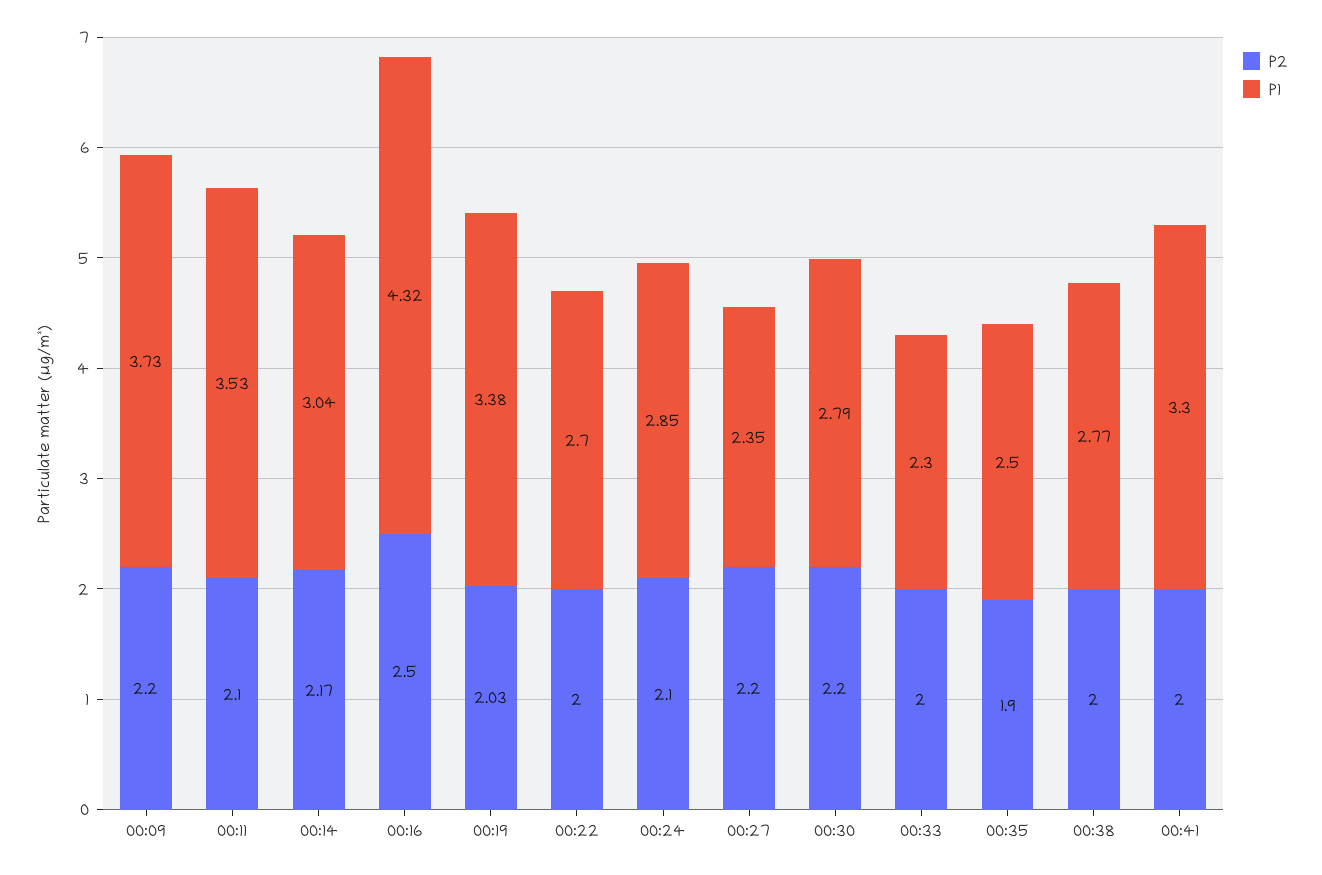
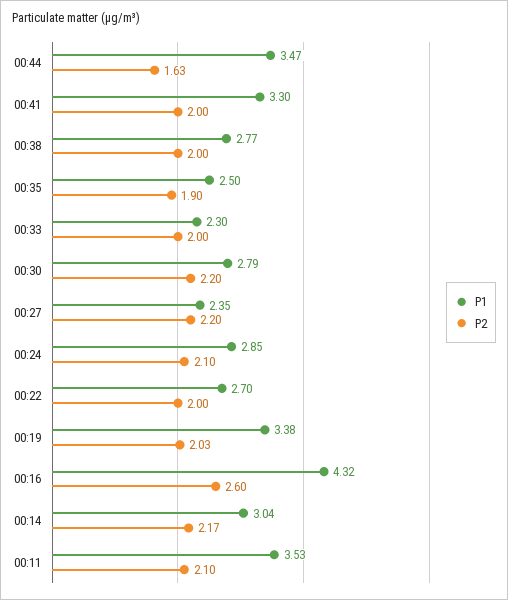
P2, 00:09: 2.2 -> none
P1, 00:09: 3.73 -> none
P2, 00:16: 2.5 -> 2.6
P1, 00:44: none -> 3.47
P2, 00:44: none -> 1.63

